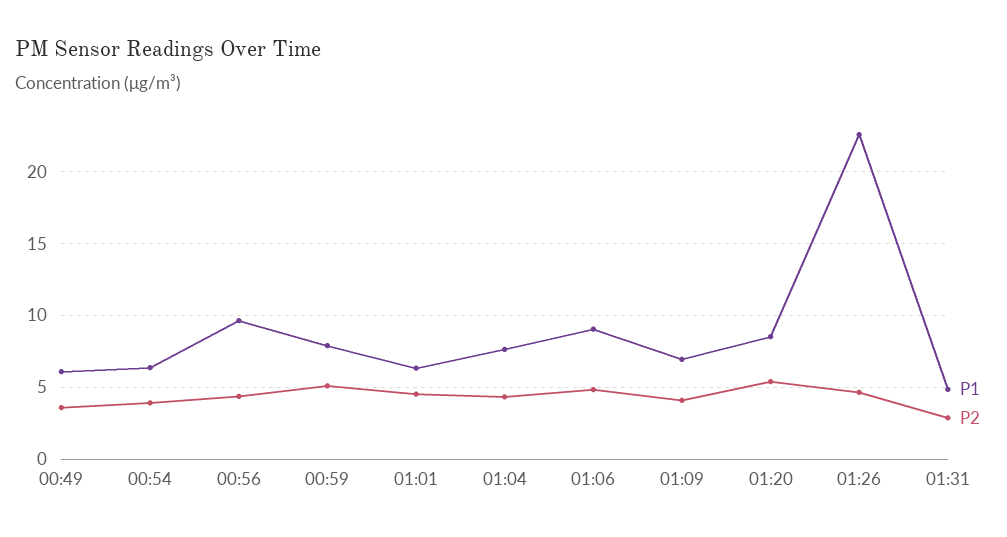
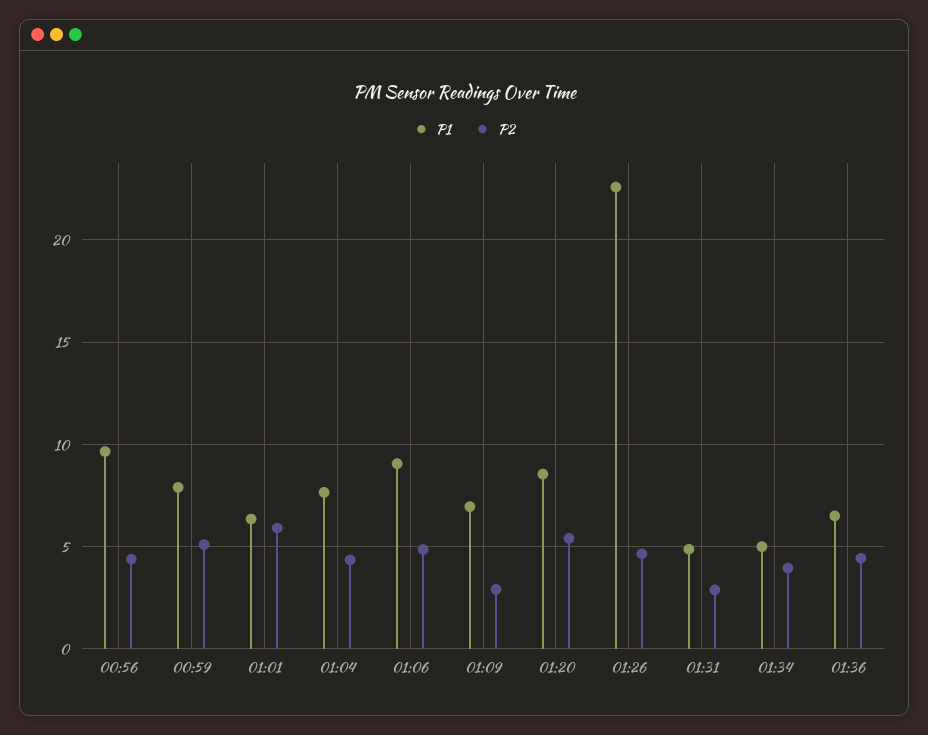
P1, 00:49: 6 -> none
P2, 00:49: 3.5 -> none
P1, 00:54: 6.5 -> none
P2, 00:54: 4 -> none
P2, 01:01: 4.5 -> 6
P2, 01:09: 4 -> 3
P1, 01:34: none -> 5
P2, 01:34: none -> 4
P1, 01:36: none -> 6.5
P2, 01:36: none -> 4.5

